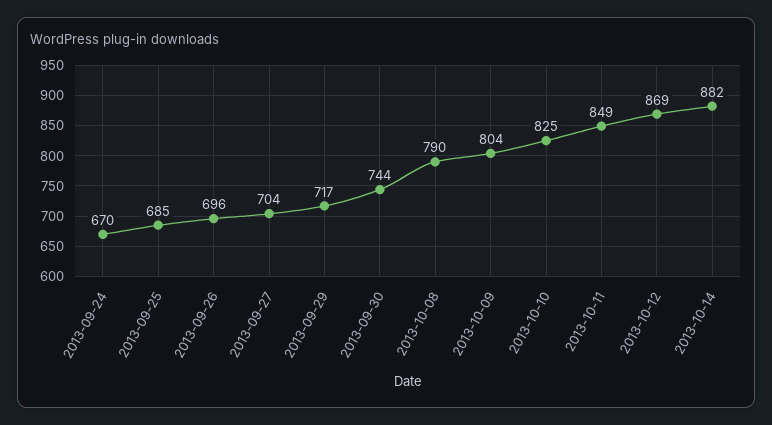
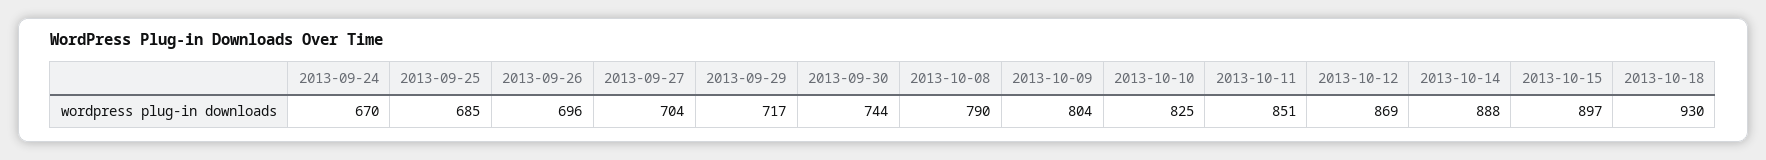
2013-10-11: 849 -> 851
2013-10-14: 882 -> 888
2013-10-15: none -> 897
2013-10-18: none -> 930

